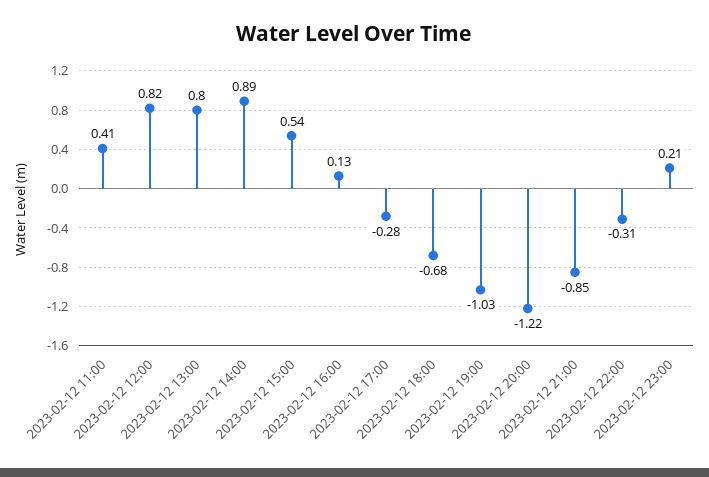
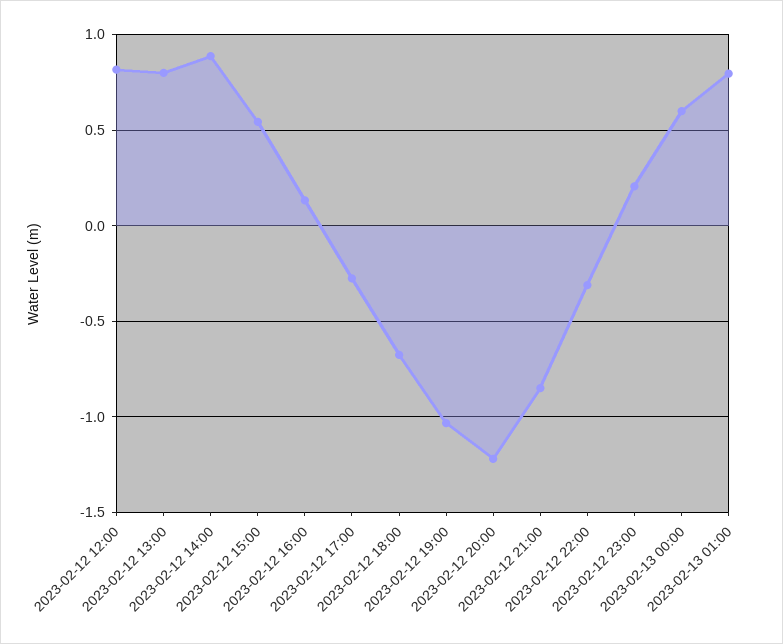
2023-02-12 11:00: 0.41 -> none
2023-02-13 00:00: none -> 0.6
2023-02-13 01:00: none -> 0.8

